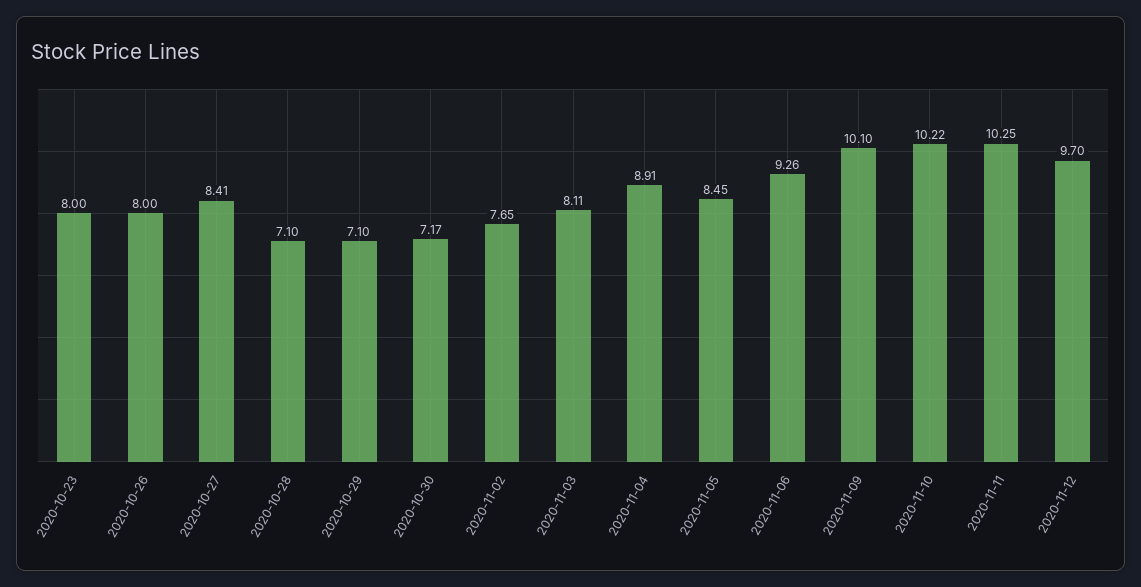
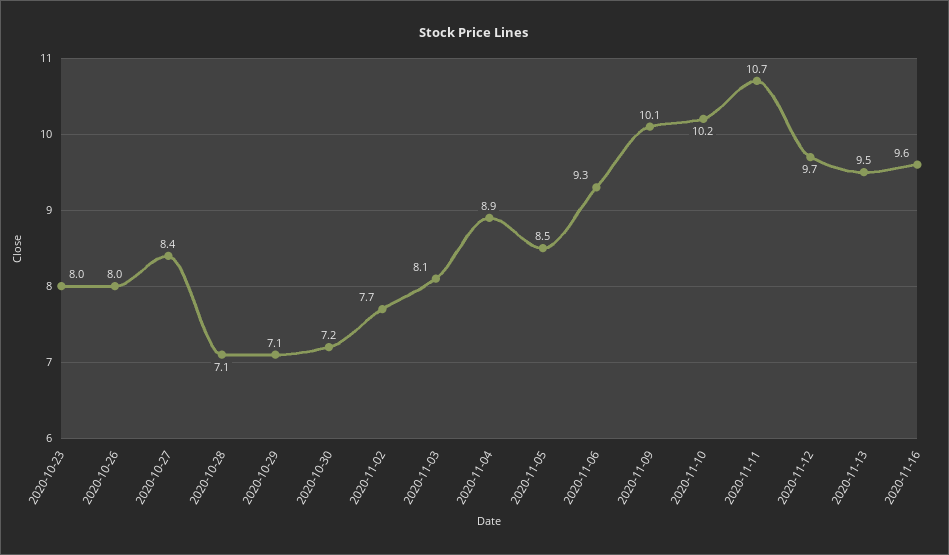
2020-11-11: 10.25 -> 10.7
2020-11-13: none -> 9.5
2020-11-16: none -> 9.6

